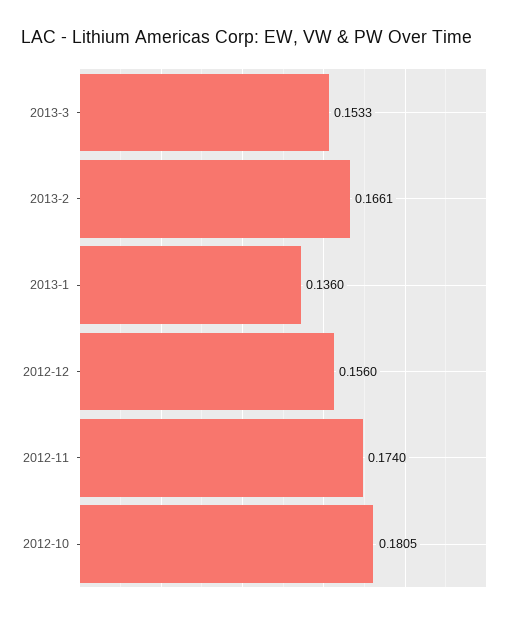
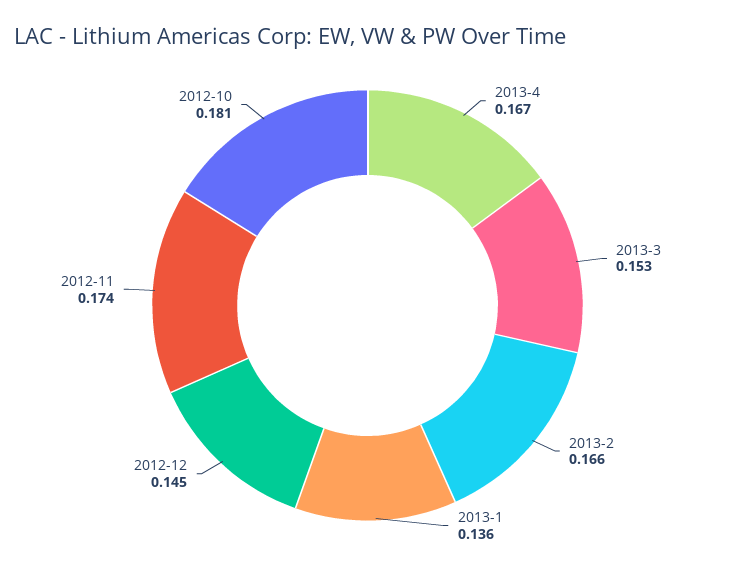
2012-12: 0.156 -> 0.145
2013-4: none -> 0.167

